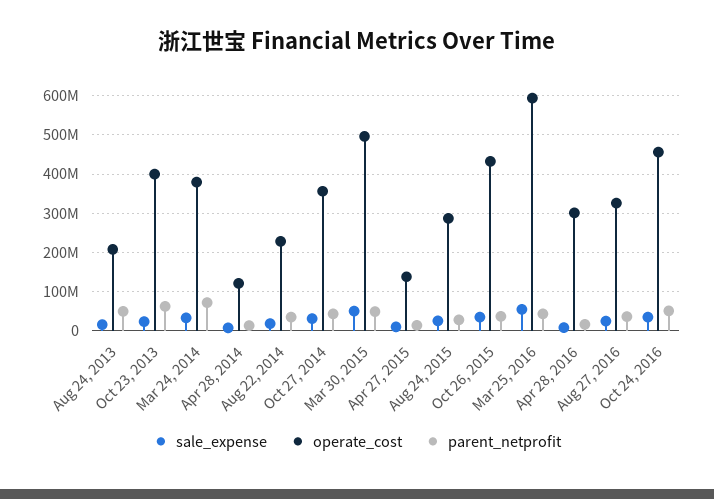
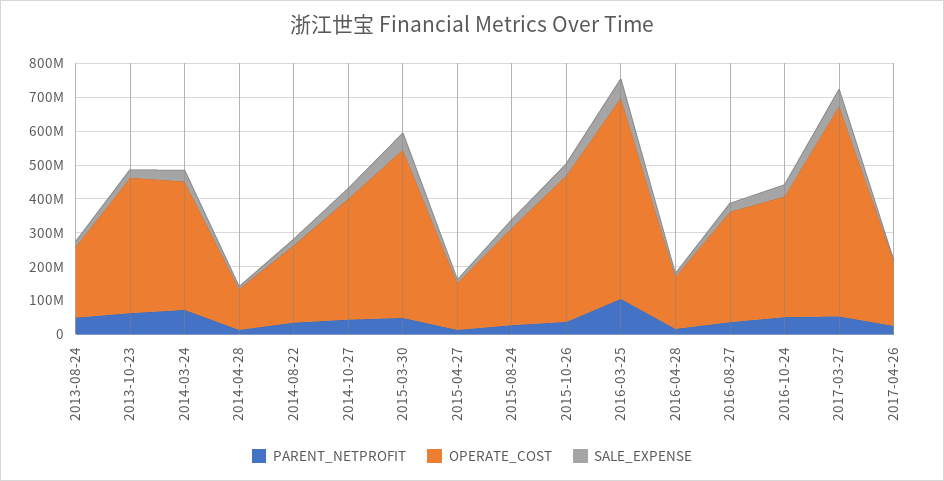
parent_netprofit, Mar 25, 2016: 40000000 -> 100000000
operate_cost, Apr 28, 2016: 300000000 -> 150000000
operate_cost, Oct 24, 2016: 460000000 -> 350000000
parent_netprofit, 2017-03-27: none -> 50000000
operate_cost, 2017-03-27: none -> 625000000
sale_expense, 2017-03-27: none -> 50000000
parent_netprofit, 2017-04-26: none -> 25000000
operate_cost, 2017-04-26: none -> 200000000
sale_expense, 2017-04-26: none -> 0

